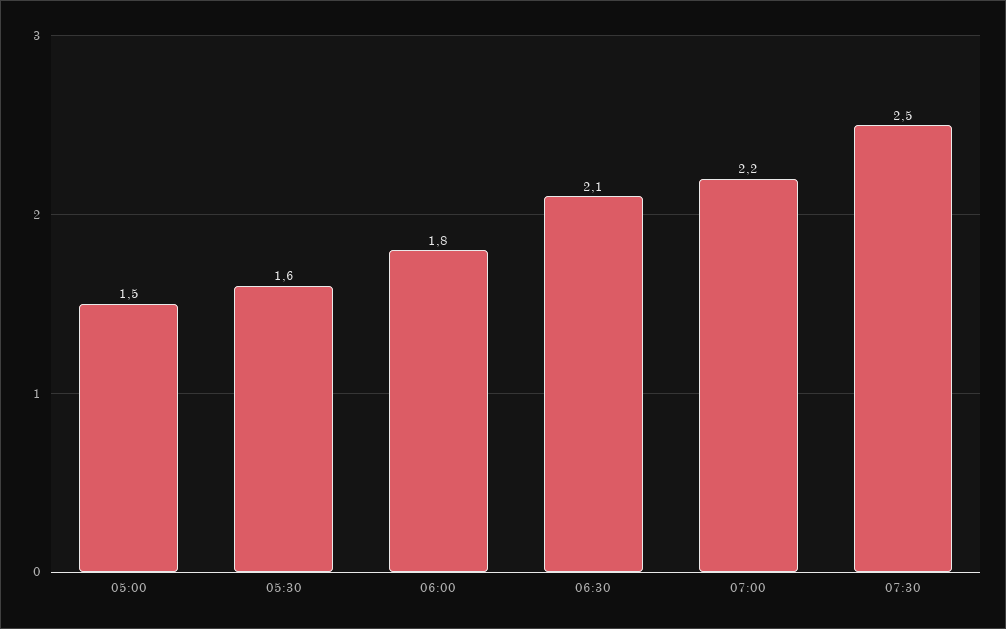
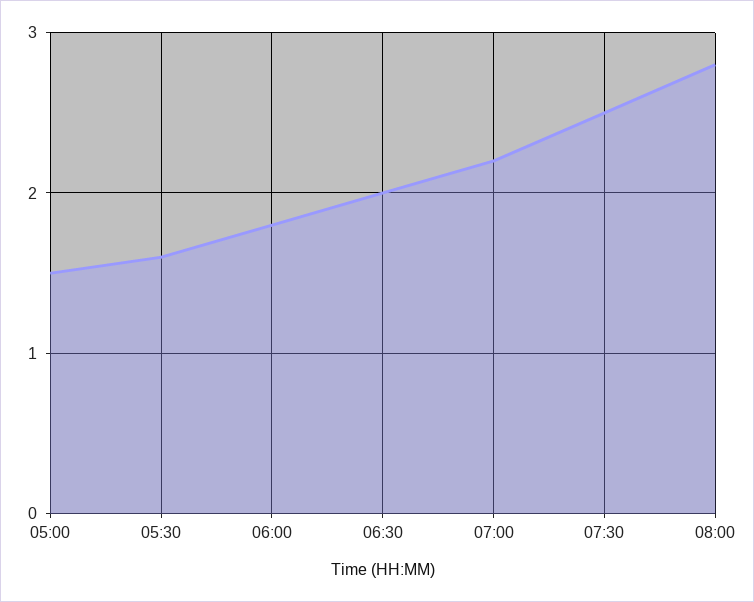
06:30: 2.1 -> 2
08:00: none -> 2.8

